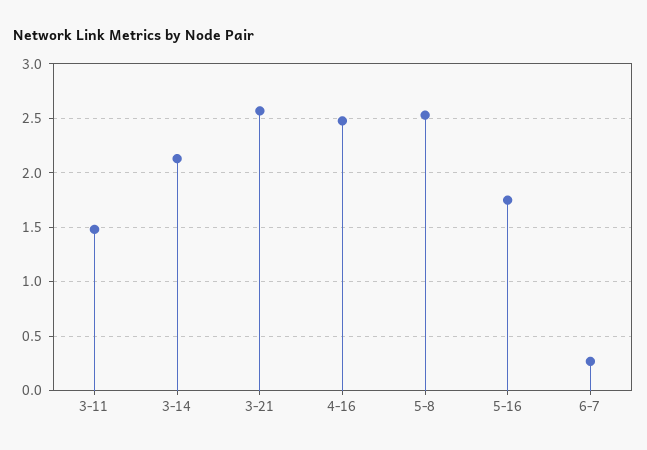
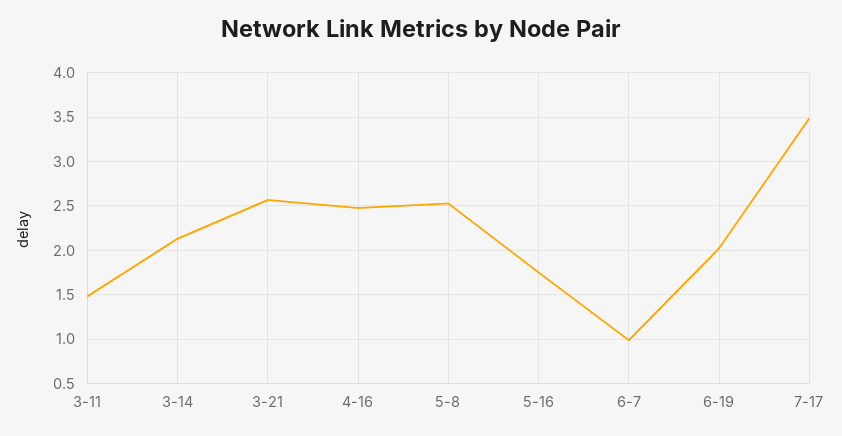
6-7: 0.3 -> 1
6-19: none -> 2
7-17: none -> 3.5

